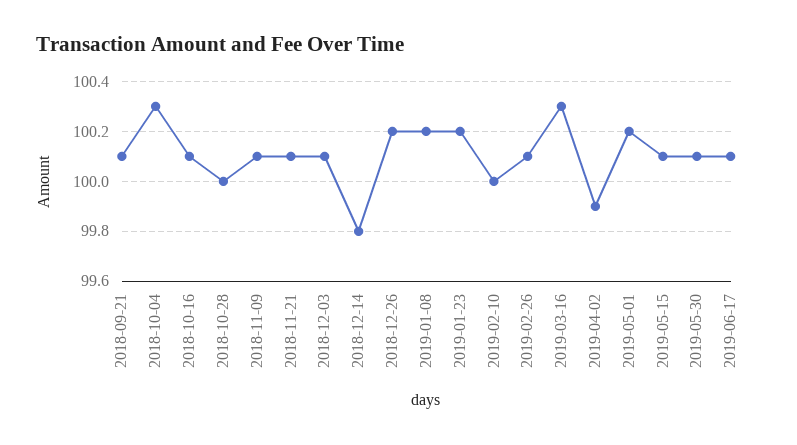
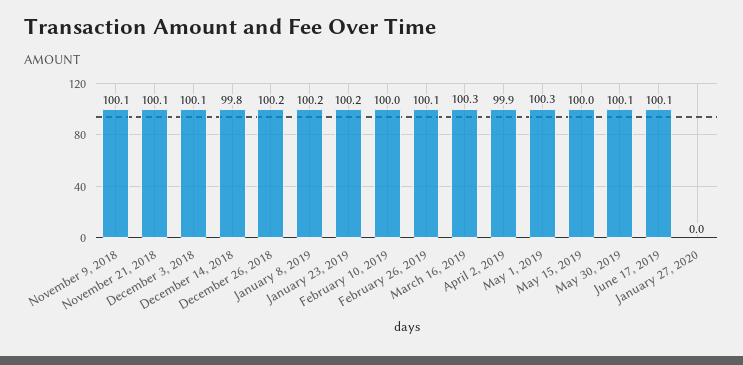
2018-09-21: 100.1 -> none
2018-10-04: 100.3 -> none
2018-10-16: 100.1 -> none
2018-10-28: 100 -> none
2019-05-01: 100.2 -> 100.3
2019-05-15: 100.1 -> 100
January 27, 2020: none -> 0

